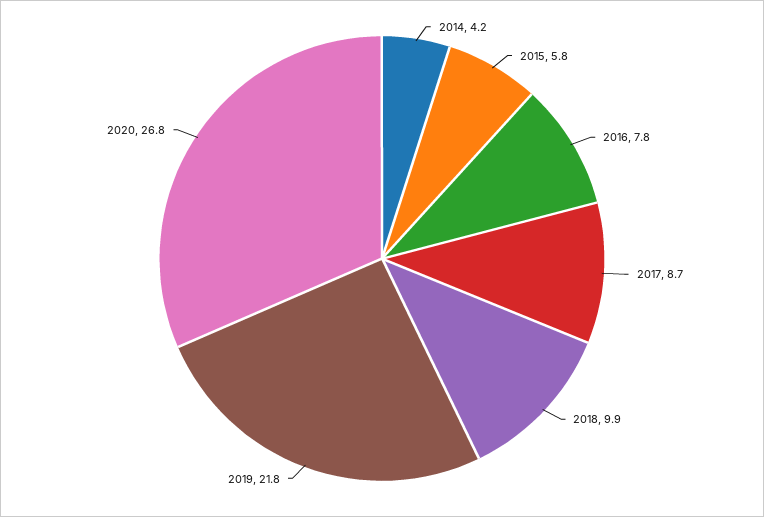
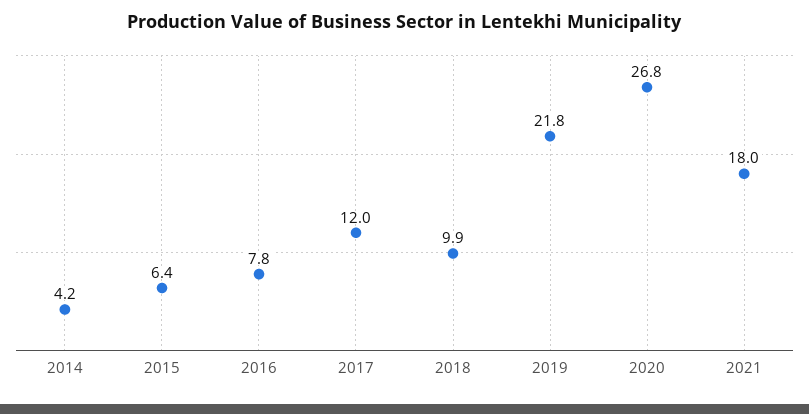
2015: 5.8 -> 6.4
2017: 8.7 -> 12
2021: none -> 18

